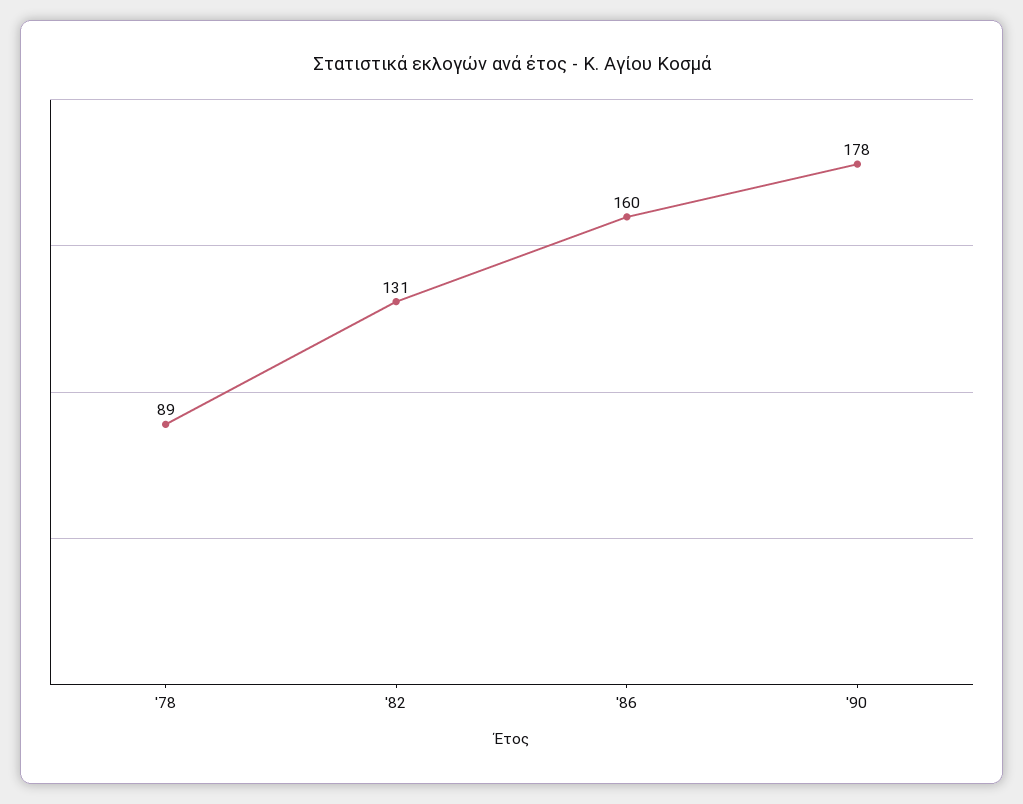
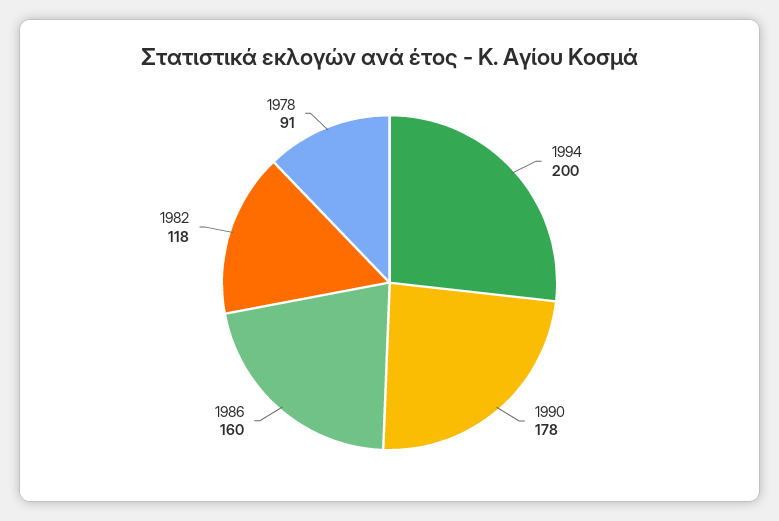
'78: 89 -> 91
'82: 131 -> 118
1994: none -> 200

